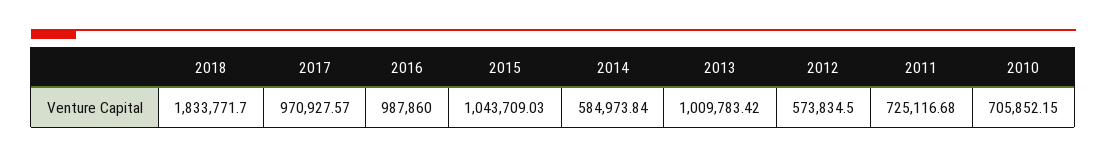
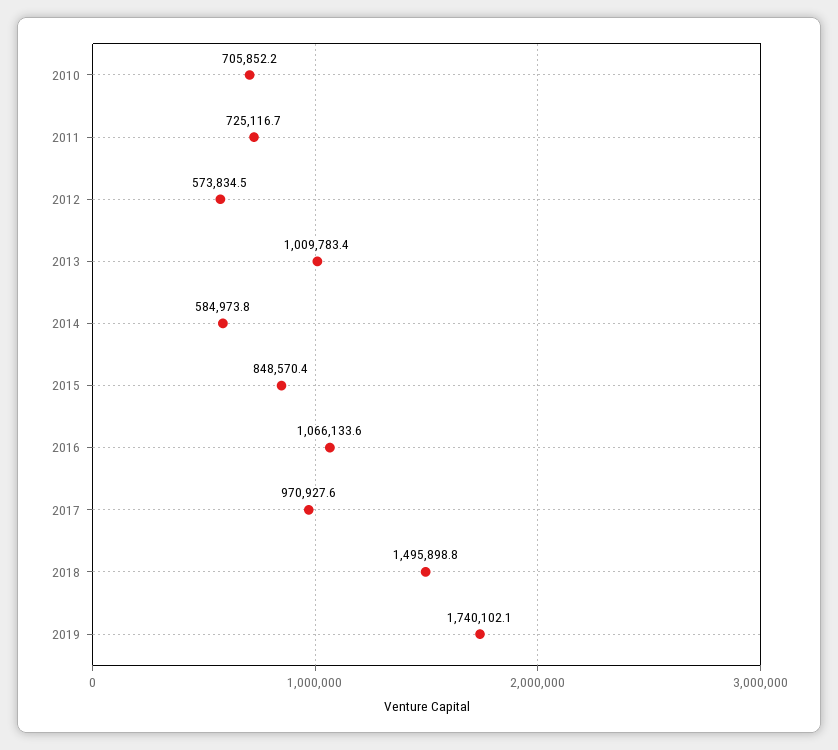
2018: 1833771.7 -> 1495898.8
2016: 987860 -> 1066133.6
2015: 1043709.03 -> 848570.4
2019: none -> 1740102.1

